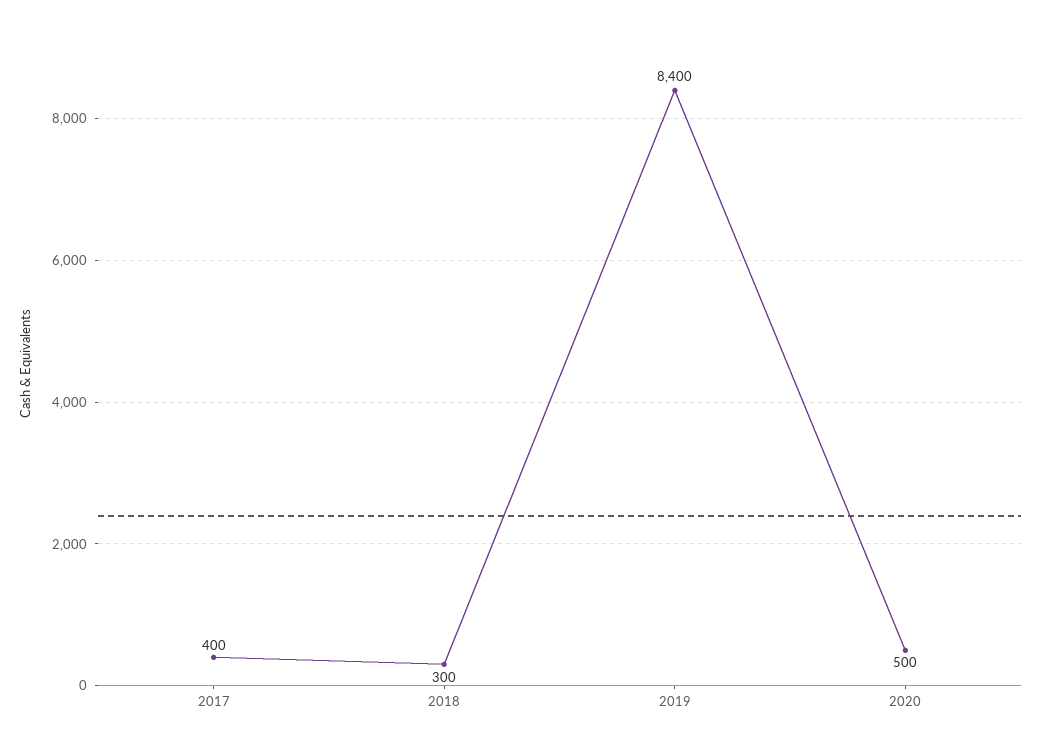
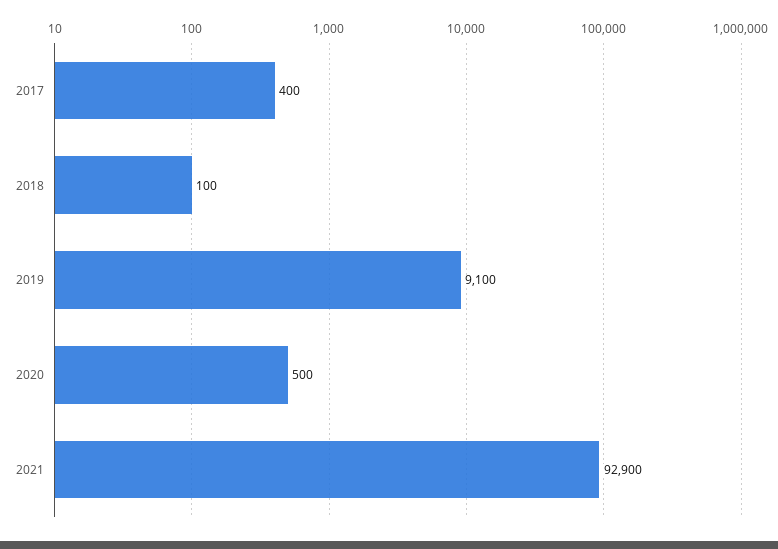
2018: 300 -> 100
2019: 8400 -> 9100
2021: none -> 92900

